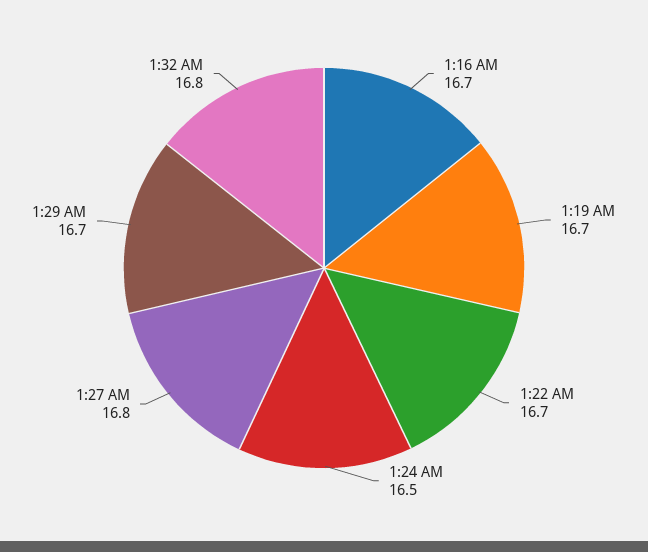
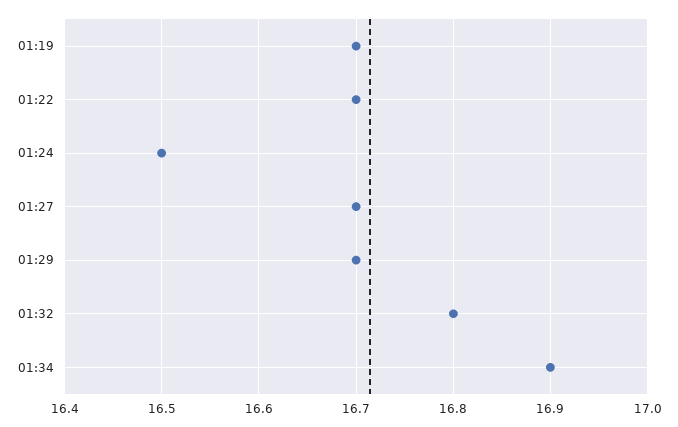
1:16 AM: 16.7 -> none
1:27 AM: 16.8 -> 16.7
01:34: none -> 16.9

